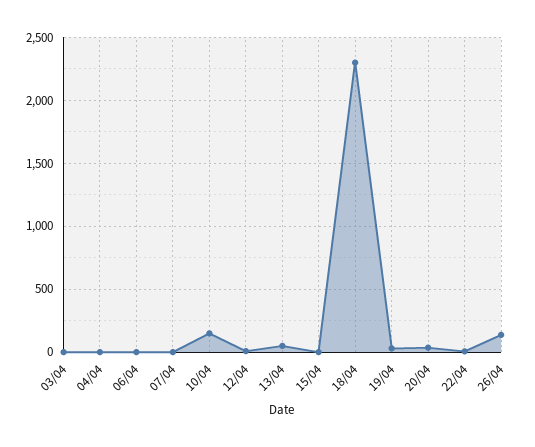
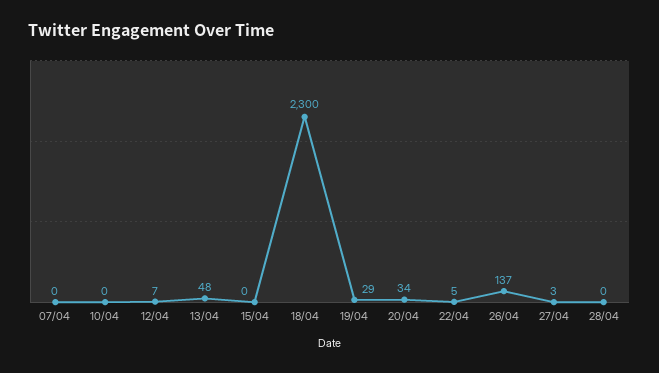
03/04: 0 -> none
04/04: 0 -> none
06/04: 0 -> none
10/04: 150 -> 0
27/04: none -> 3
28/04: none -> 0

